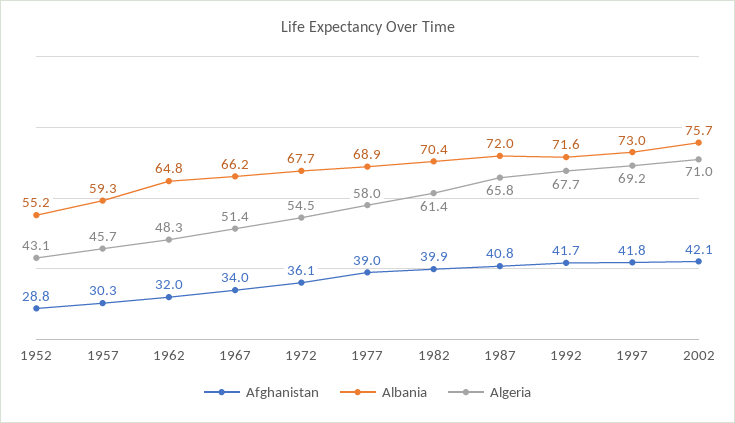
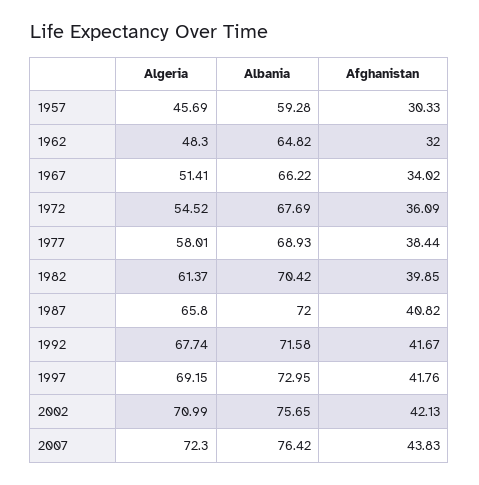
Afghanistan, 1952: 28.8 -> none
Albania, 1952: 55.2 -> none
Algeria, 1952: 43.1 -> none
Afghanistan, 1977: 39 -> 38.44
Algeria, 2007: none -> 72.3
Albania, 2007: none -> 76.42
Afghanistan, 2007: none -> 43.83

